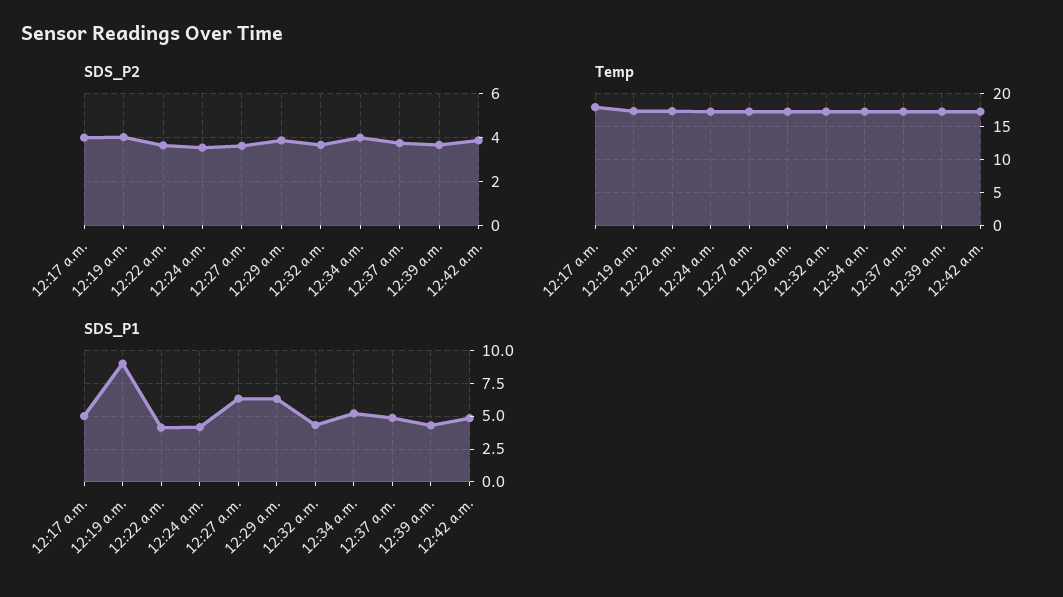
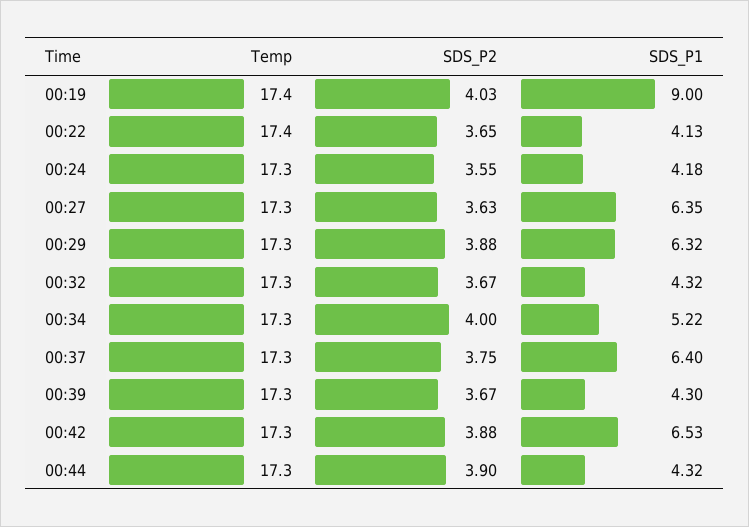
SDS_P2, 12:17 a.m.: 4 -> none
Temp, 12:17 a.m.: 18 -> none
SDS_P1, 12:17 a.m.: 5 -> none
SDS_P1, 12:37 a.m.: 5 -> 6.4
SDS_P1, 12:42 a.m.: 5 -> 6.53
Temp, 00:44: none -> 17.3
SDS_P2, 00:44: none -> 3.9
SDS_P1, 00:44: none -> 4.32

